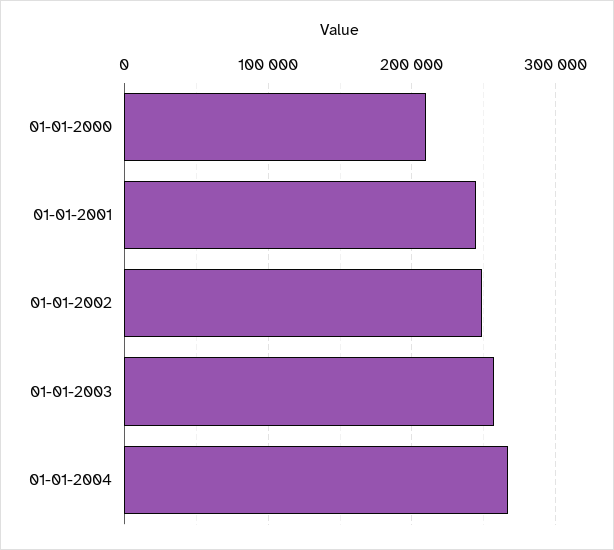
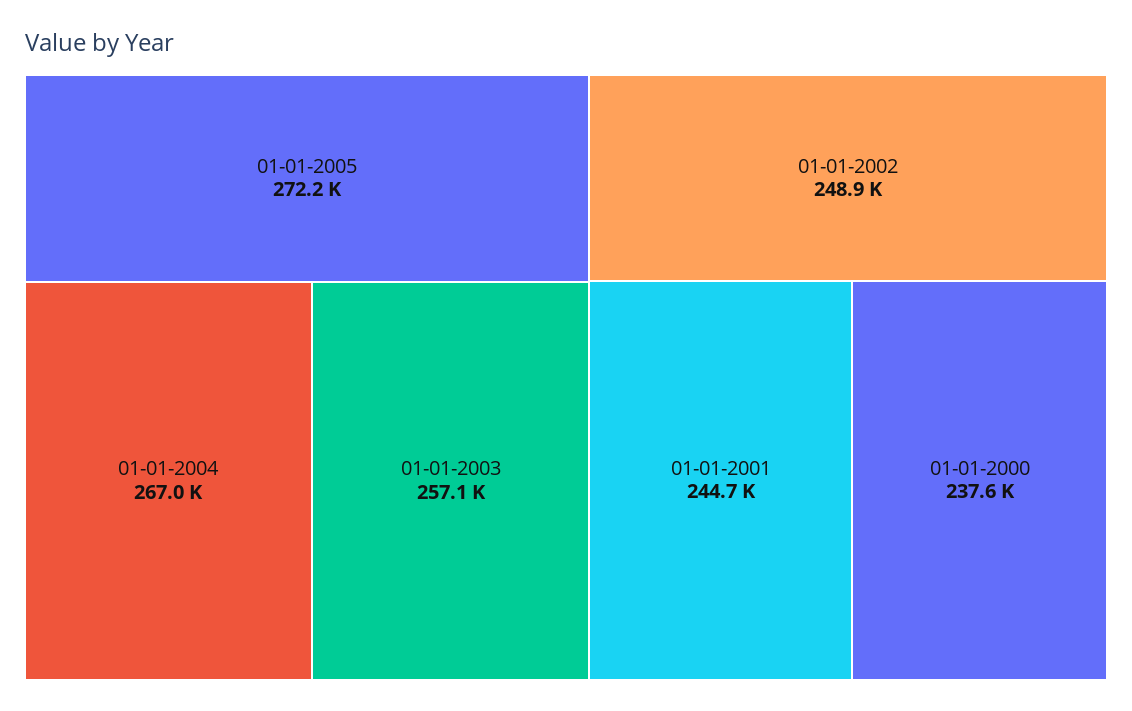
01-01-2000: 210000 -> 237600
01-01-2005: none -> 272200

